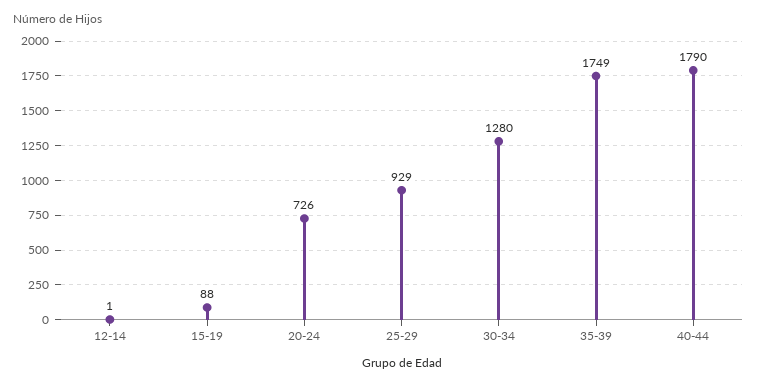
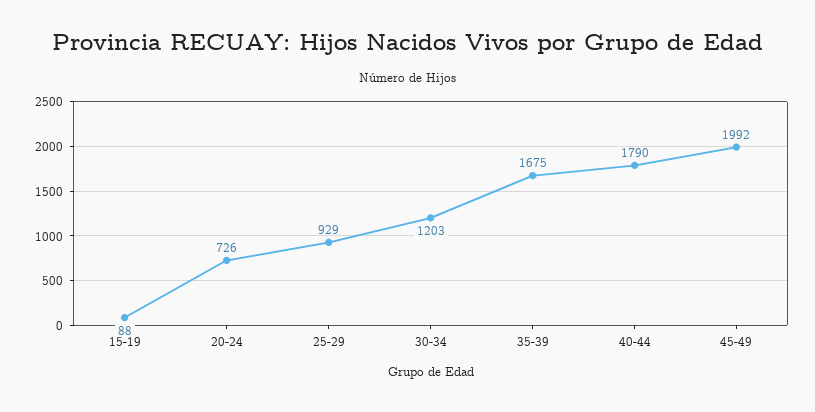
12-14: 1 -> none
30-34: 1280 -> 1203
35-39: 1749 -> 1675
45-49: none -> 1992

